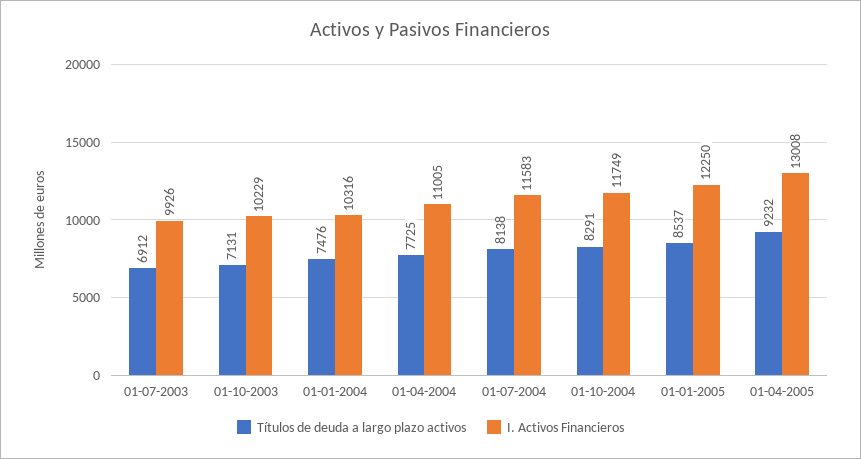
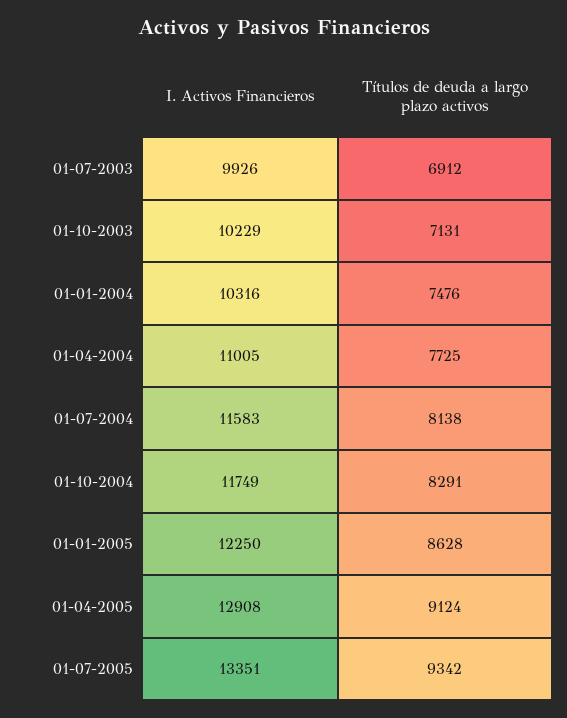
Títulos de deuda a largo plazo activos, 01-01-2005: 8537 -> 8628
Títulos de deuda a largo plazo activos, 01-04-2005: 9232 -> 9124
I. Activos Financieros, 01-04-2005: 13008 -> 12908
I. Activos Financieros, 01-07-2005: none -> 13351
Títulos de deuda a largo plazo activos, 01-07-2005: none -> 9342

